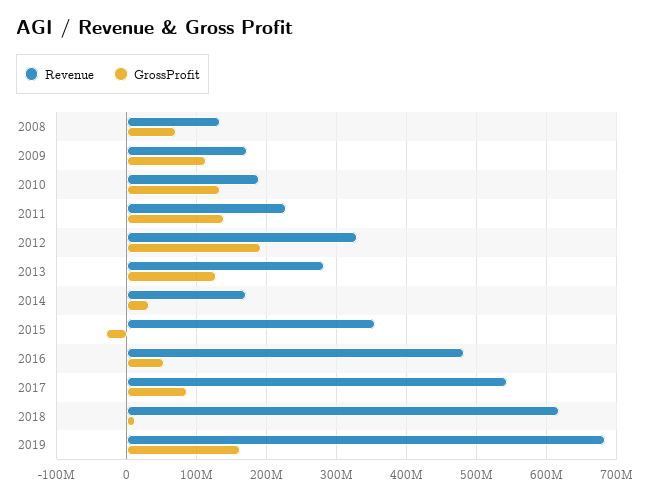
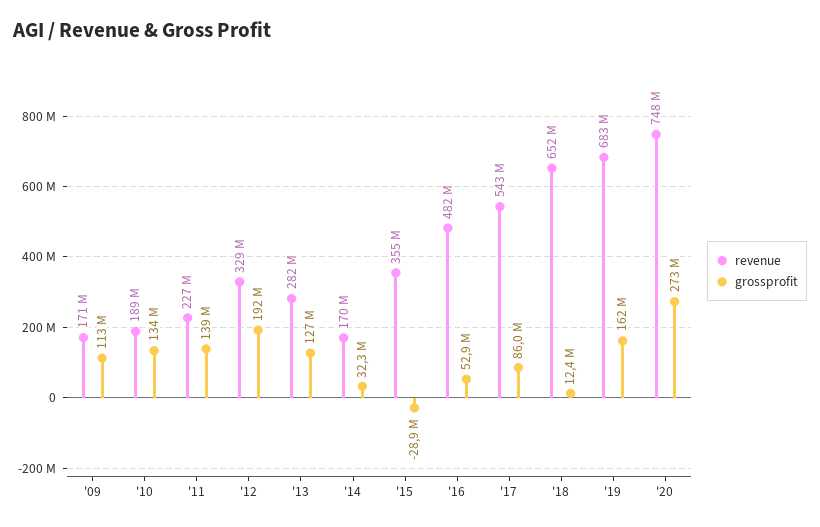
Revenue, 2008: 130000000 -> none
GrossProfit, 2008: 70000000 -> none
Revenue, 2018: 620000000 -> 652000000
Revenue, '20: none -> 748000000
GrossProfit, '20: none -> 273000000

